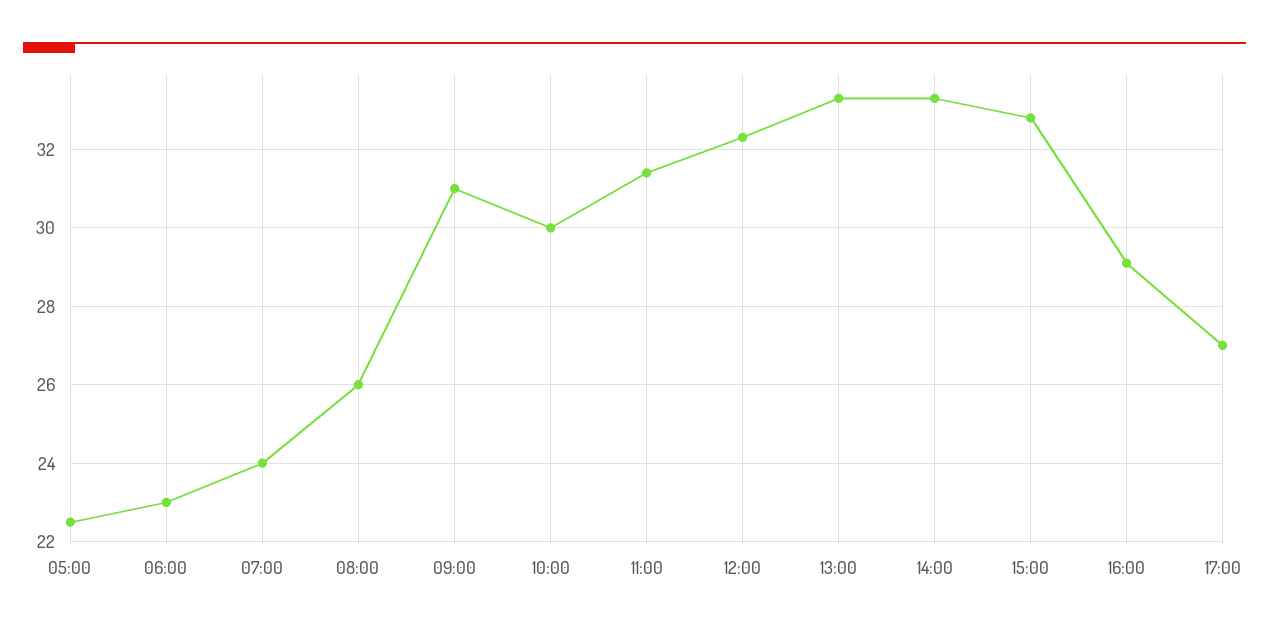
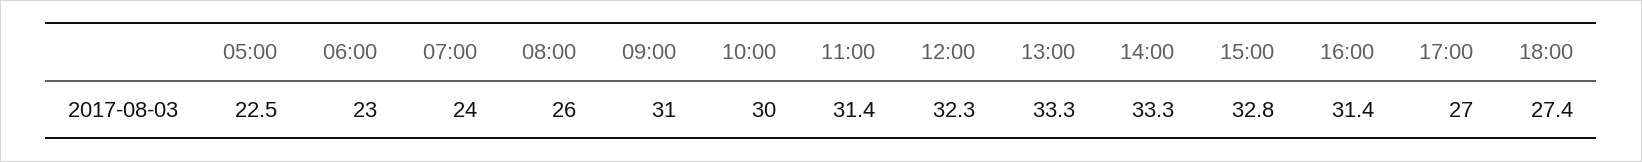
16:00: 29 -> 31.4
18:00: none -> 27.4

